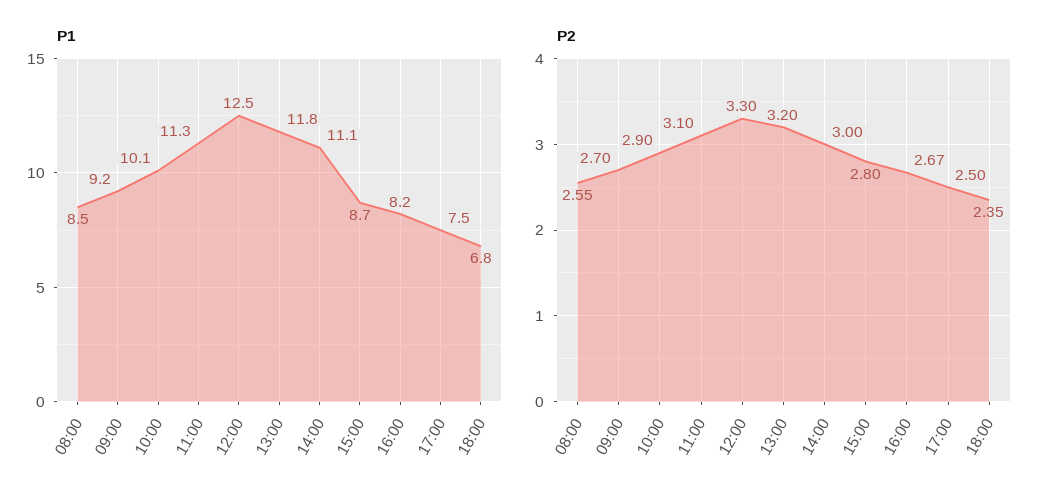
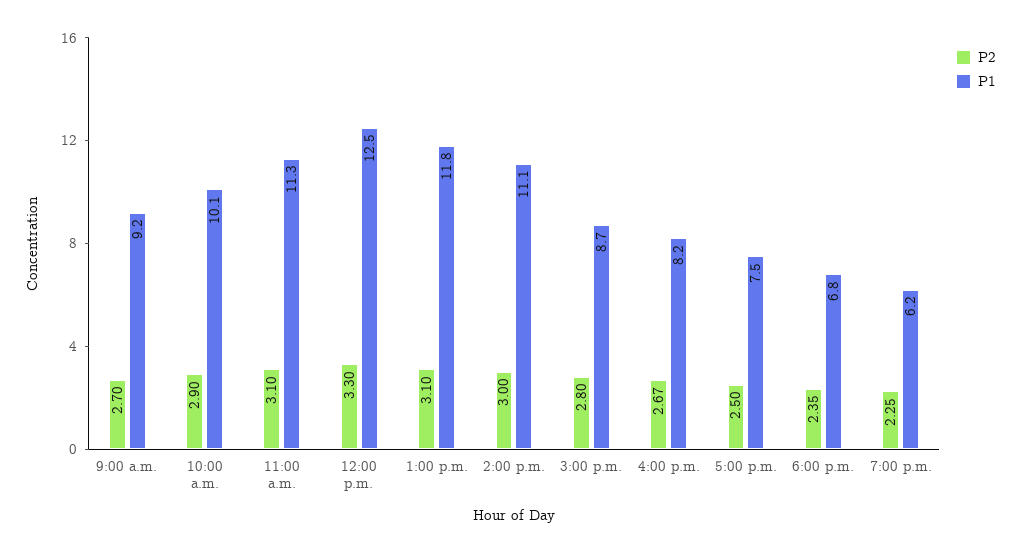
P1, 08:00: 8.5 -> none
P2, 08:00: 2.55 -> none
P2, 13:00: 3.2 -> 3.1
P2, 7:00 p.m.: none -> 2.25
P1, 7:00 p.m.: none -> 6.2

